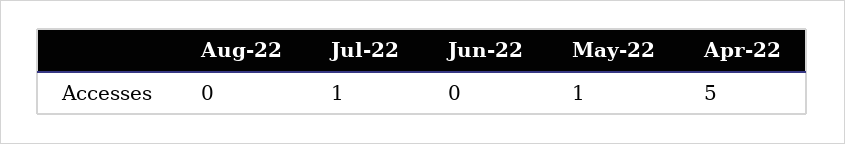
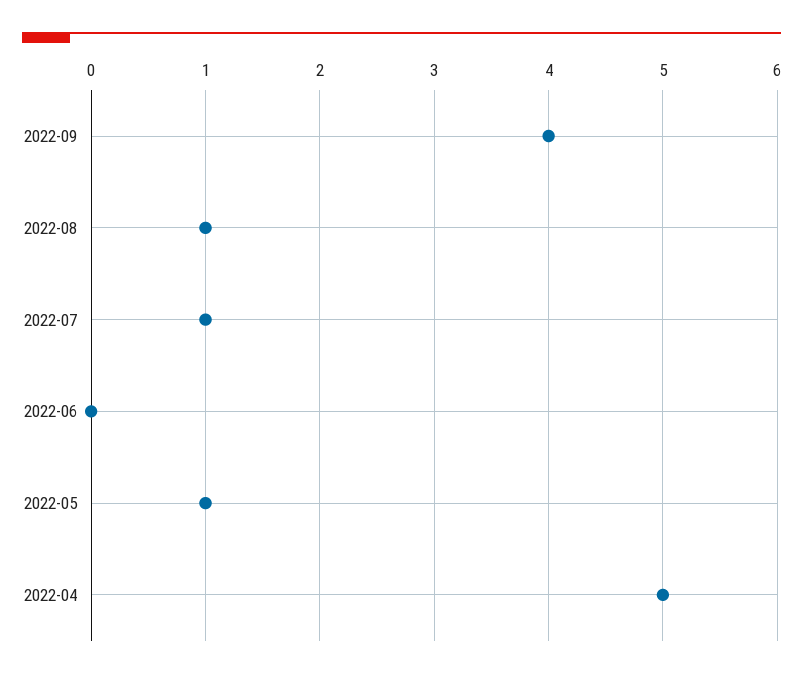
Aug-22: 0 -> 1
2022-09: none -> 4

